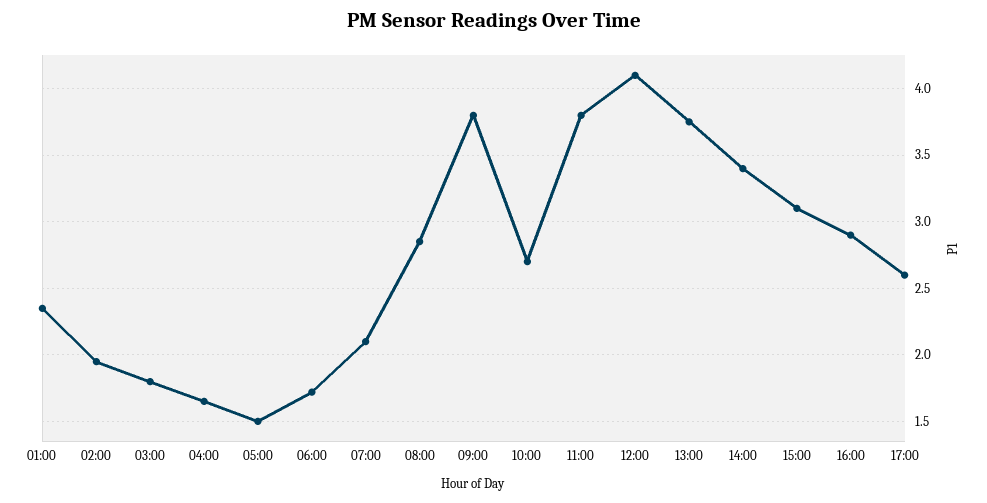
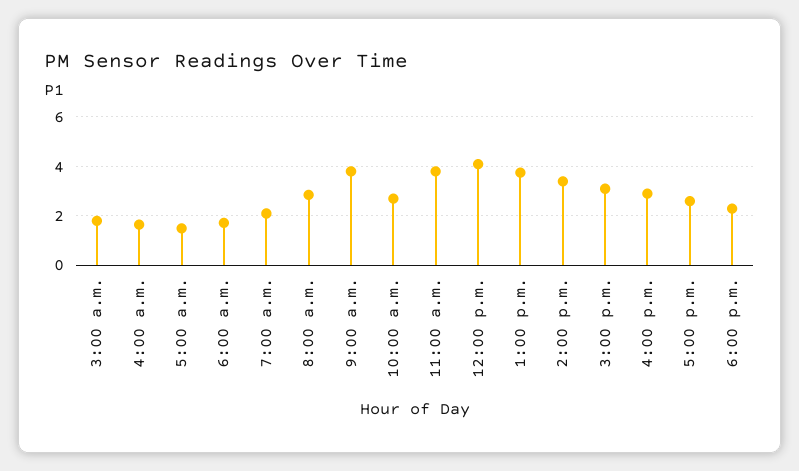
01:00: 2.35 -> none
02:00: 1.95 -> none
6:00 p.m.: none -> 2.25

